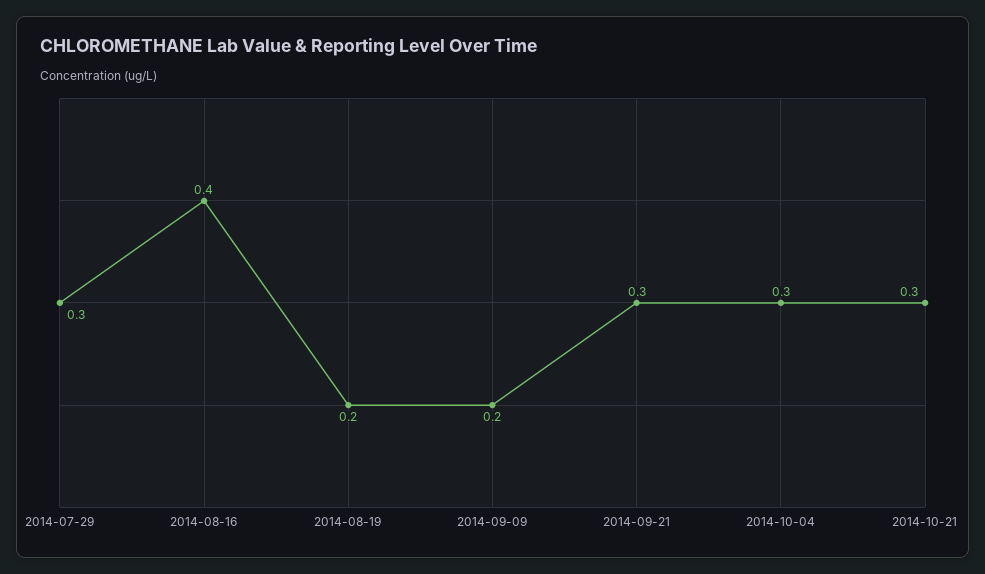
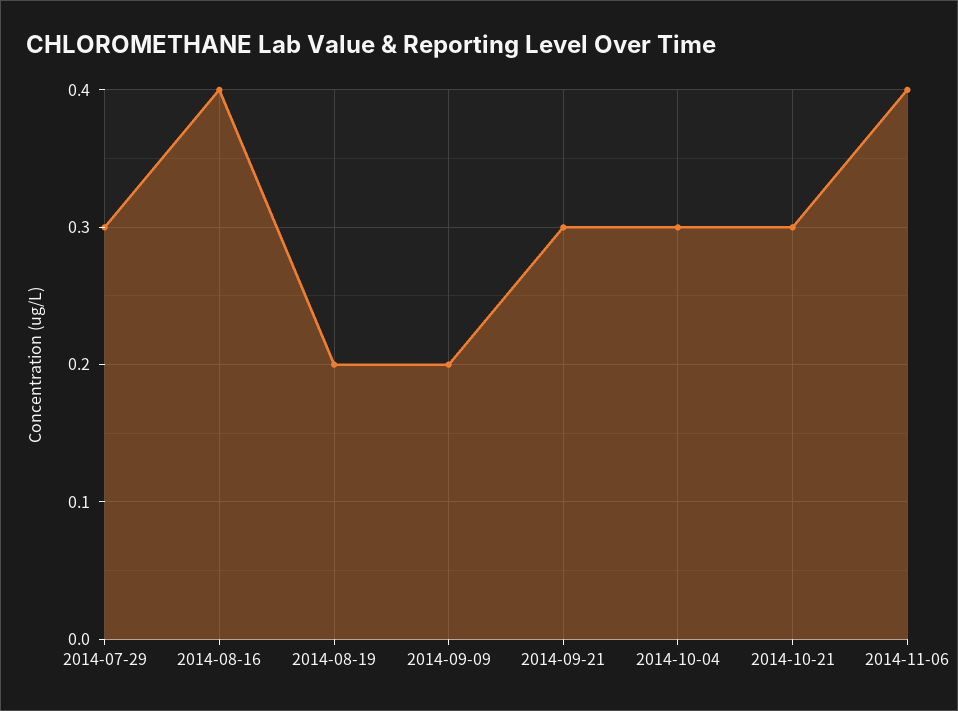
2014-11-06: none -> 0.4

